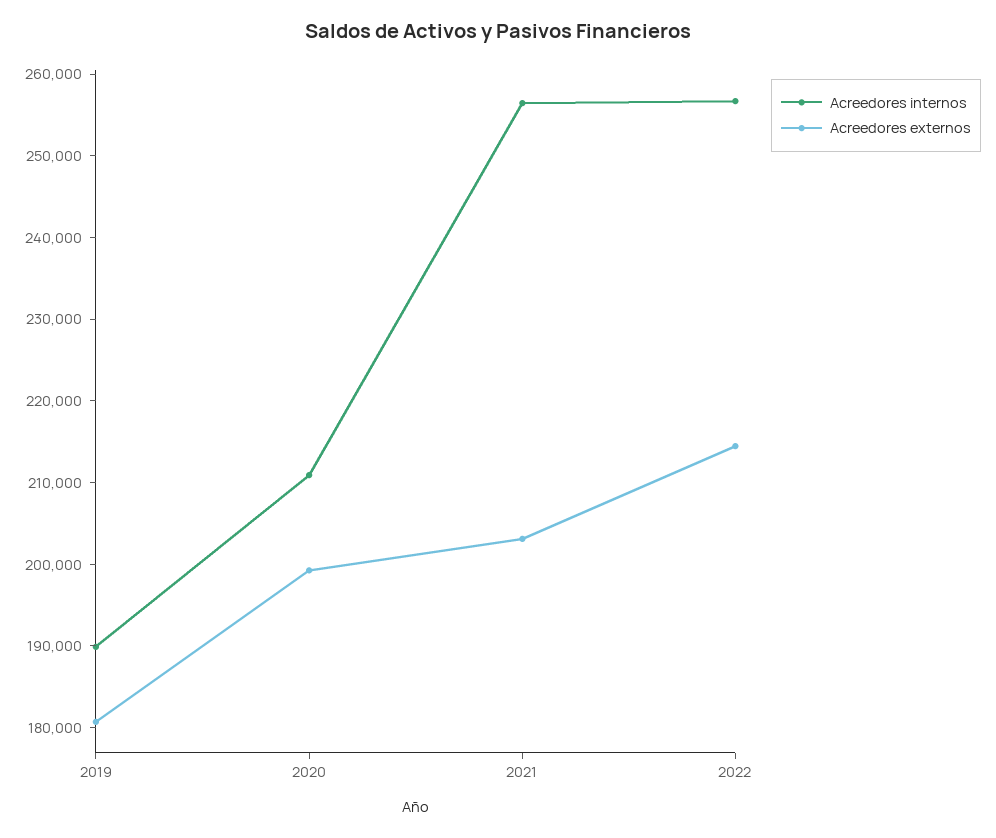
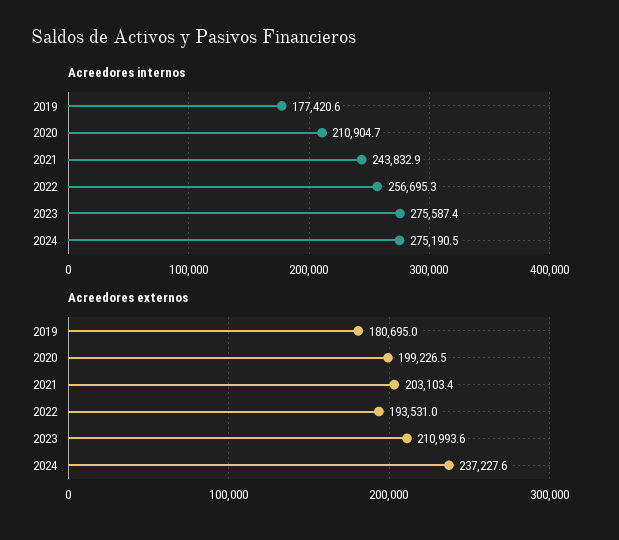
Acreedores internos, 2019: 190000 -> 177420.6
Acreedores internos, 2021: 256000 -> 243832.9
Acreedores externos, 2022: 214000 -> 193531
Acreedores internos, 2023: none -> 275587.4
Acreedores internos, 2024: none -> 275190.5
Acreedores externos, 2023: none -> 210993.6
Acreedores externos, 2024: none -> 237227.6

